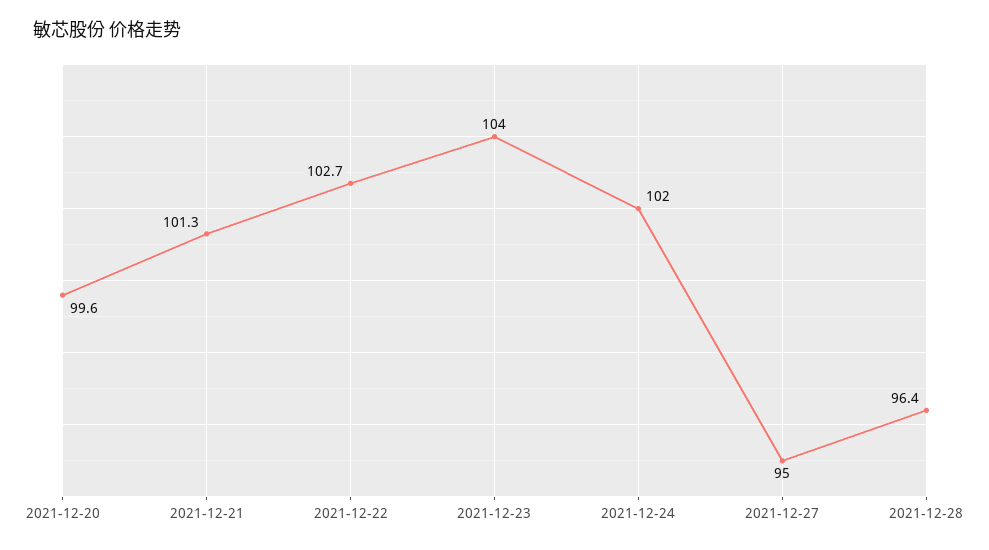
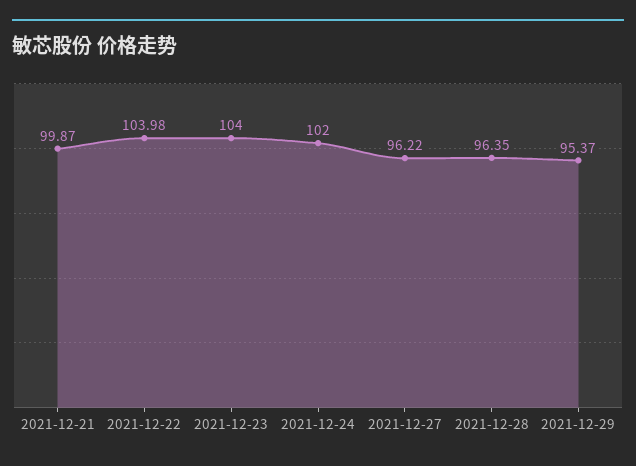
2021-12-20: 99.6 -> none
2021-12-21: 101.3 -> 99.87
2021-12-22: 102.7 -> 103.98
2021-12-27: 95 -> 96.22
2021-12-29: none -> 95.37

